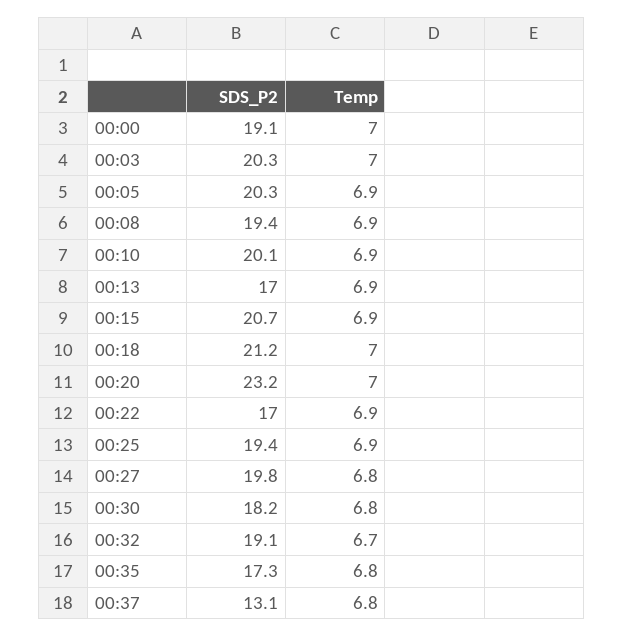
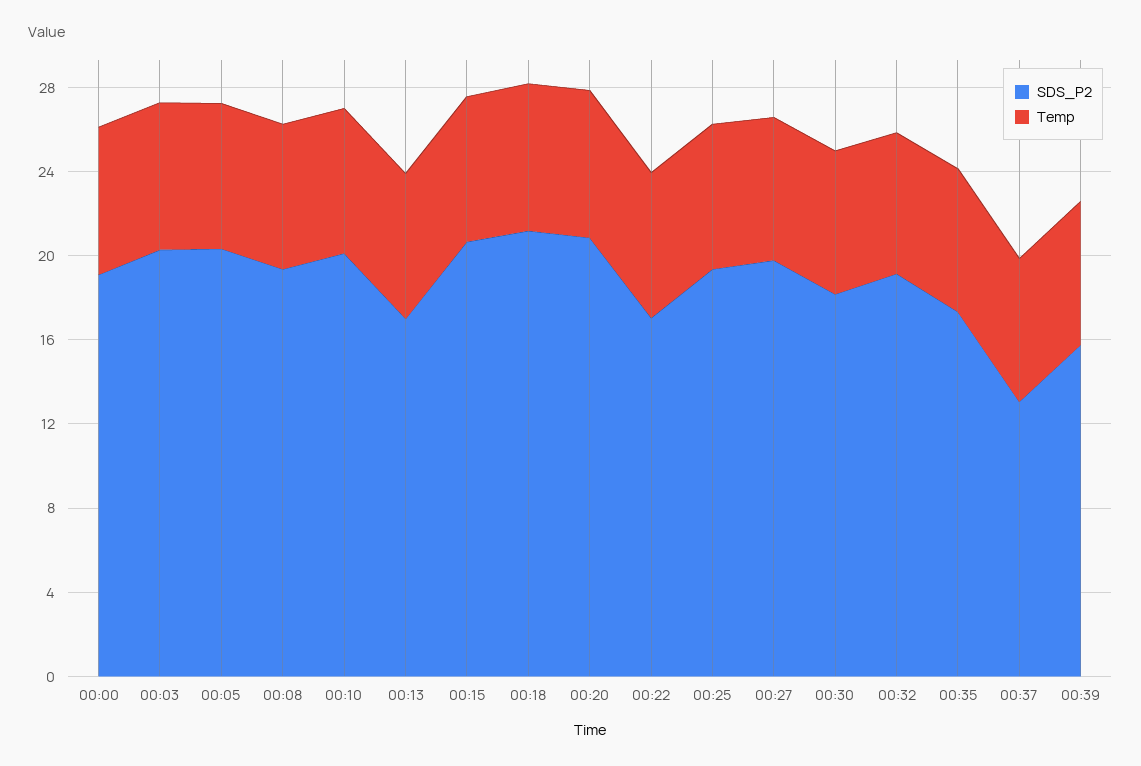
SDS_P2, 00:20: 23.2 -> 21
SDS_P2, 00:39: none -> 16
Temp, 00:39: none -> 7

